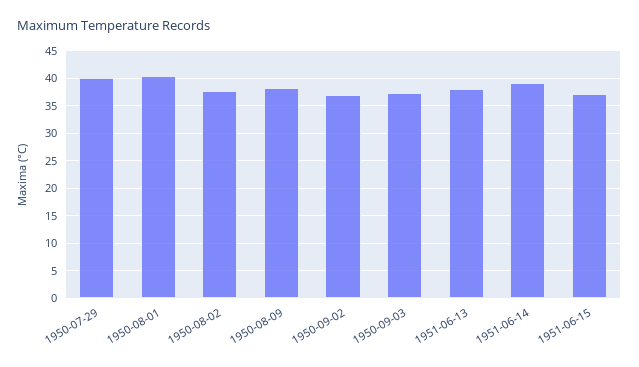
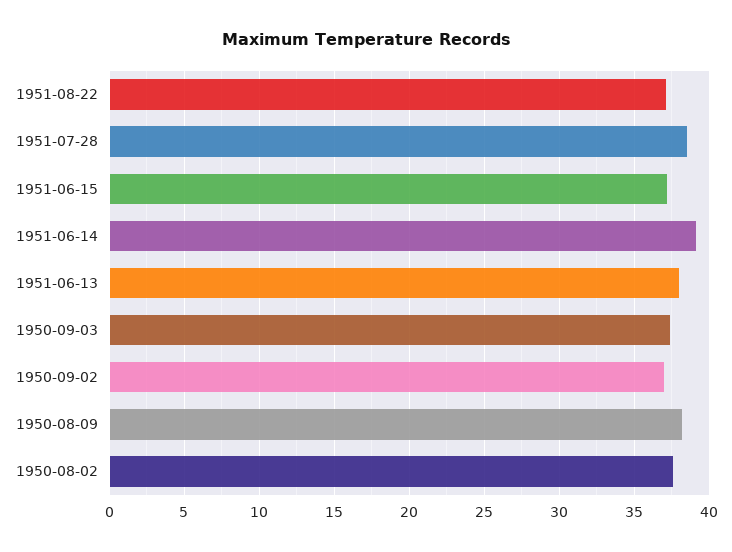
1950-07-29: 40 -> none
1950-08-01: 40 -> none
1951-08-22: none -> 37
1951-07-28: none -> 38.5

